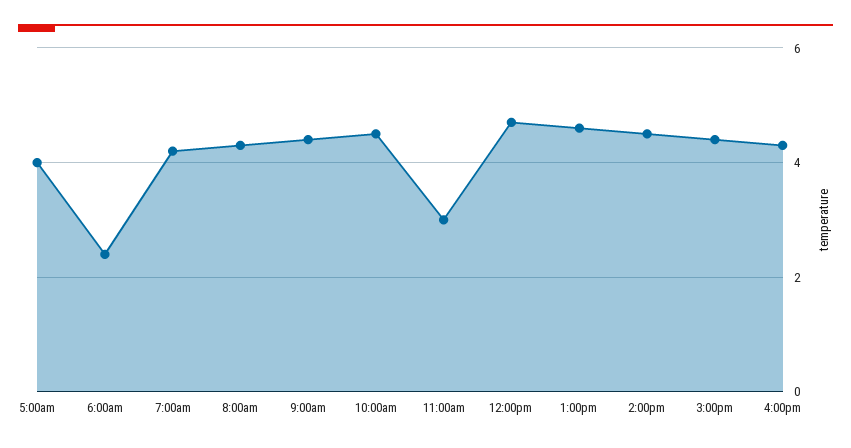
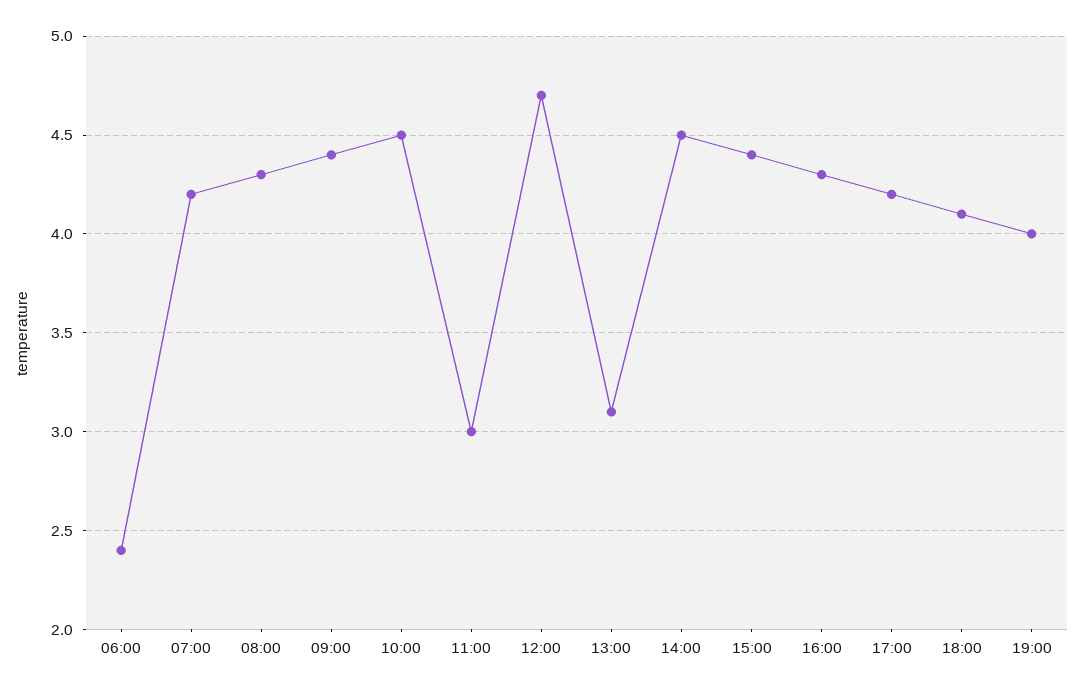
5:00am: 4 -> none
1:00pm: 4.5 -> 3.1
17:00: none -> 4.2
18:00: none -> 4.1
19:00: none -> 4

